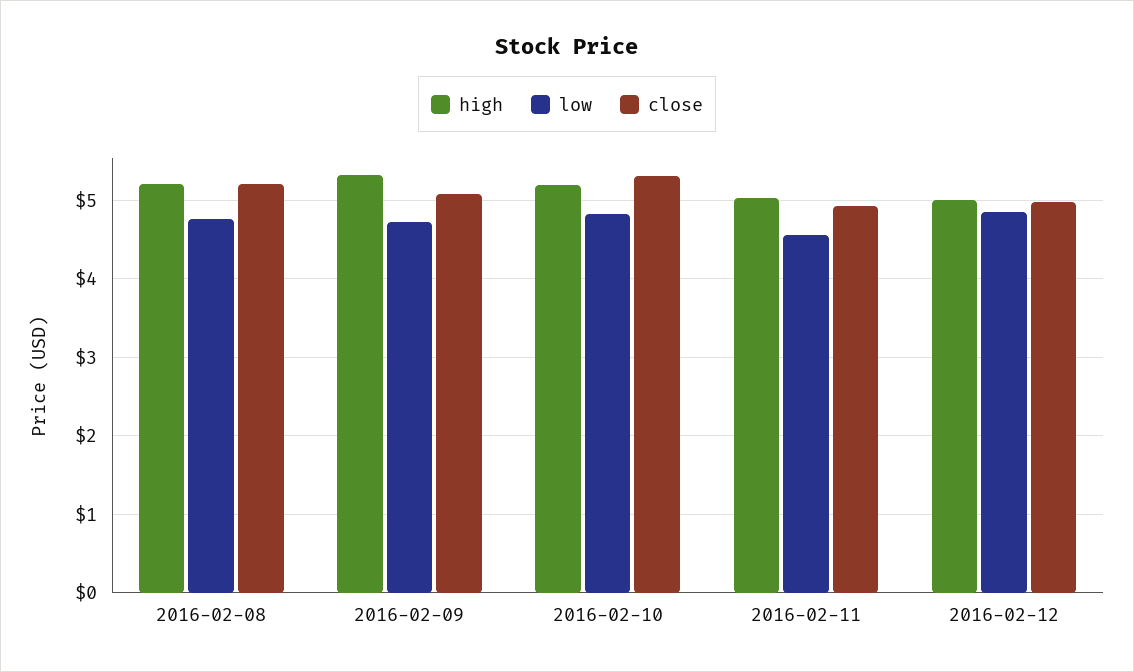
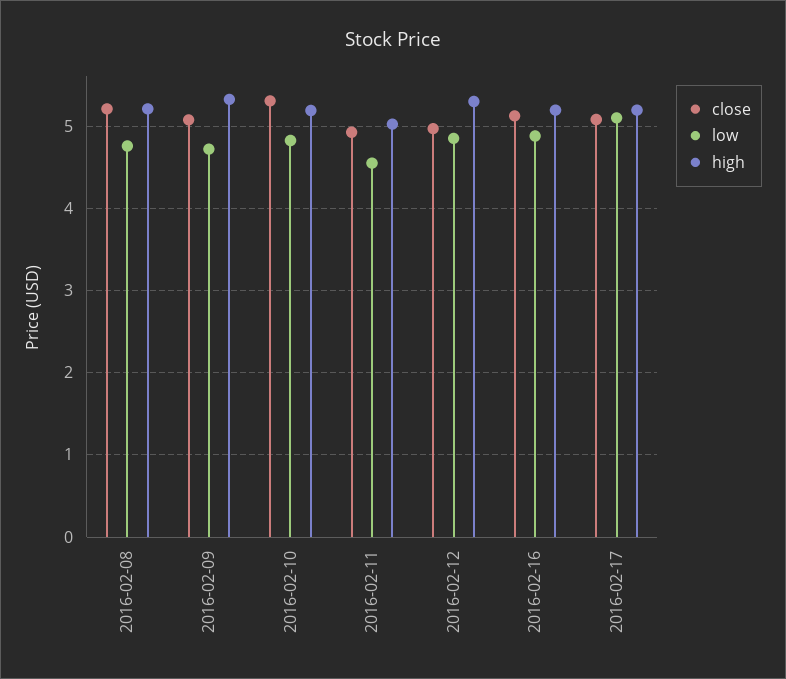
high, 2016-02-12: 5 -> 5.3
close, 2016-02-16: none -> 5.1
low, 2016-02-16: none -> 4.9
high, 2016-02-16: none -> 5.2
close, 2016-02-17: none -> 5.1
low, 2016-02-17: none -> 5.1
high, 2016-02-17: none -> 5.2

